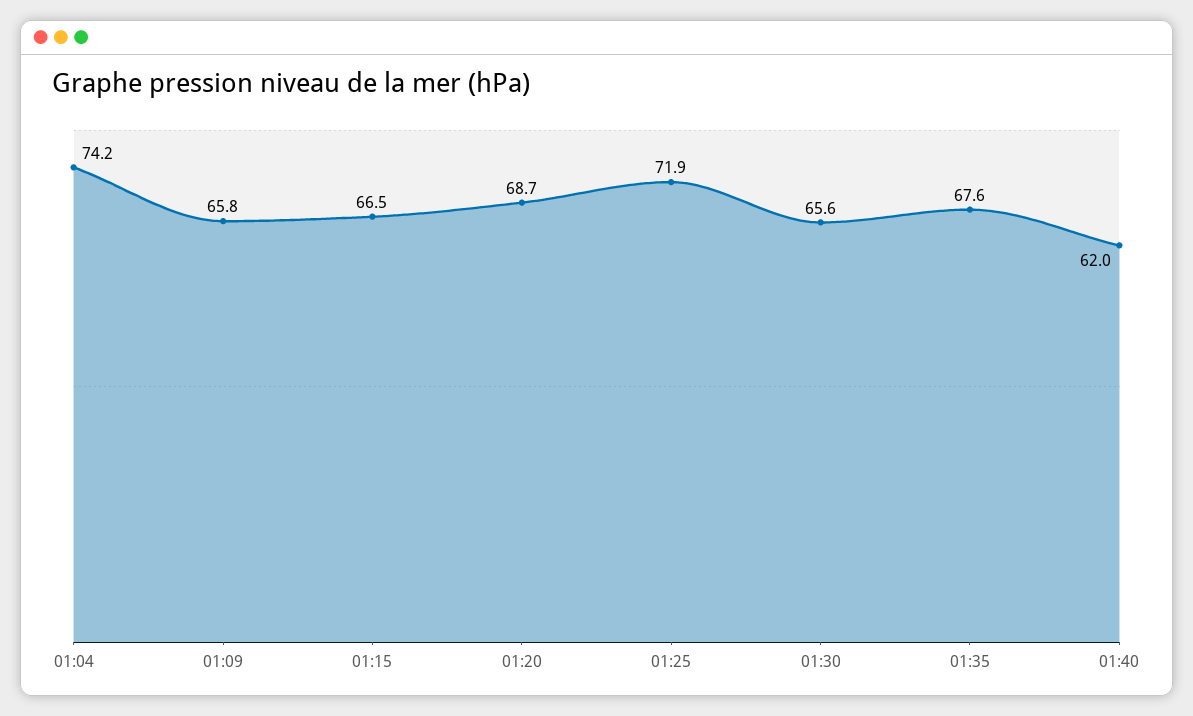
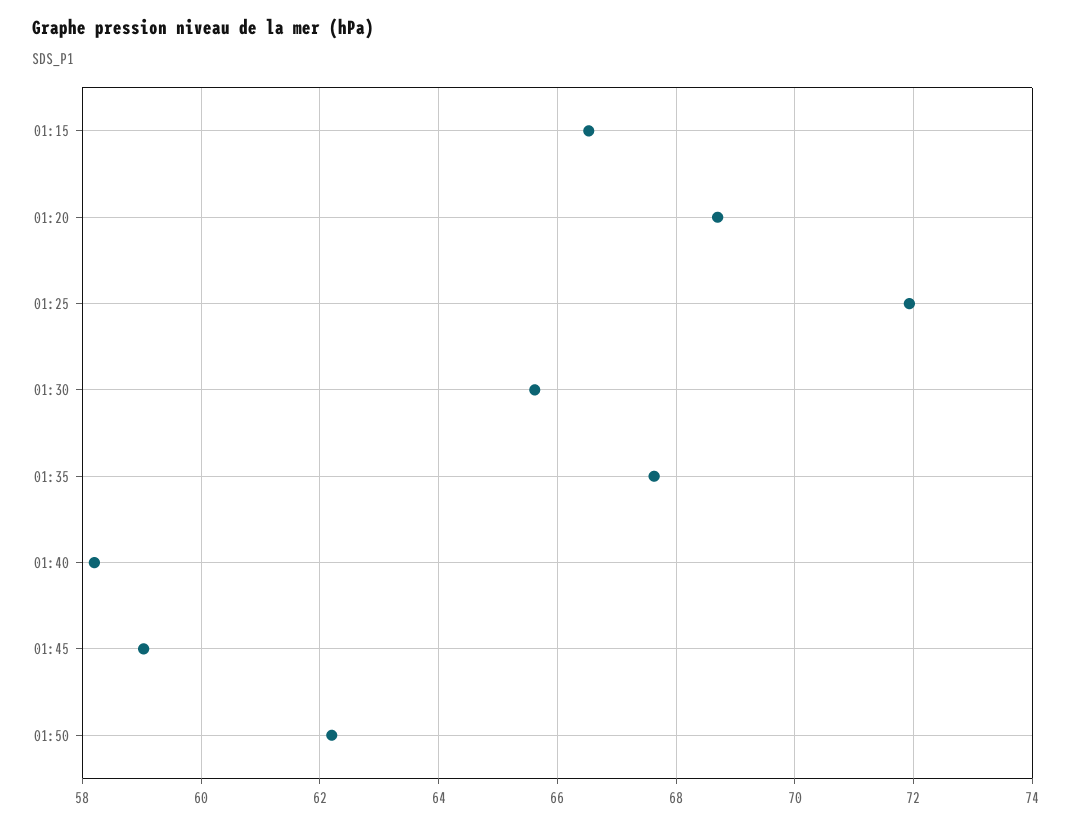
01:04: 74.2 -> none
01:09: 65.8 -> none
01:40: 62 -> 58.2
01:45: none -> 59
01:50: none -> 62.2

